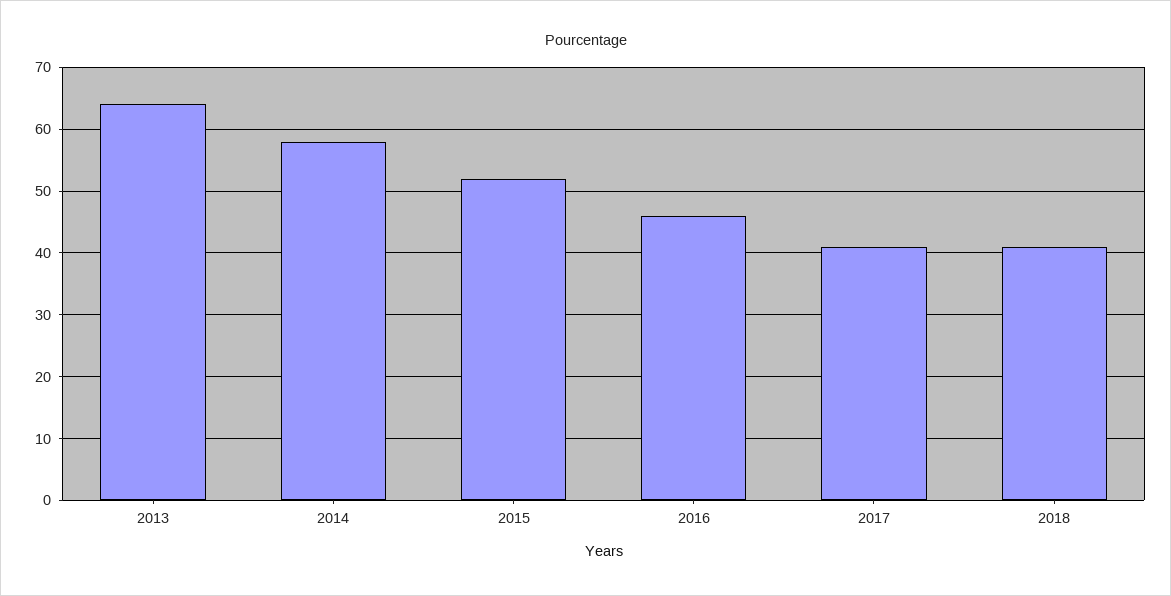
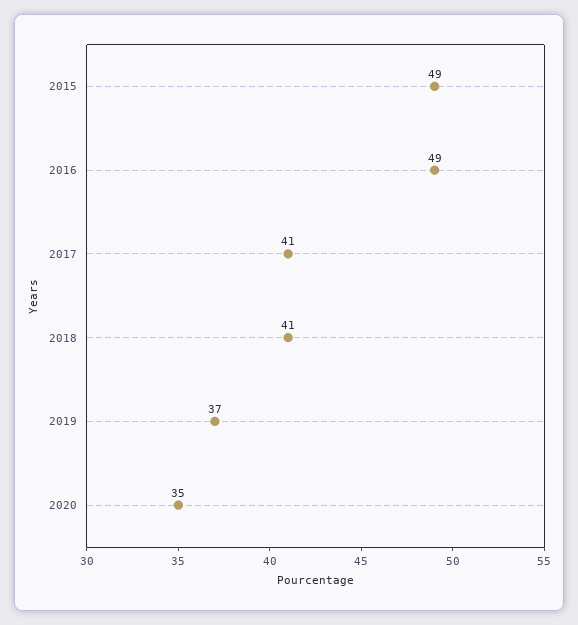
2013: 64 -> none
2014: 58 -> none
2015: 52 -> 49
2016: 46 -> 49
2019: none -> 37
2020: none -> 35

